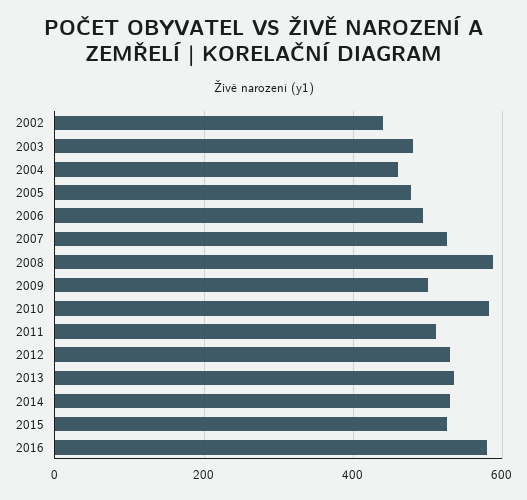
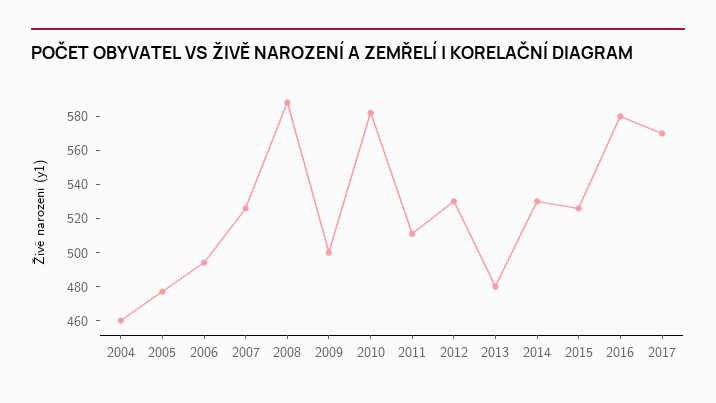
2002: 440 -> none
2003: 480 -> none
2013: 540 -> 480
2017: none -> 570

